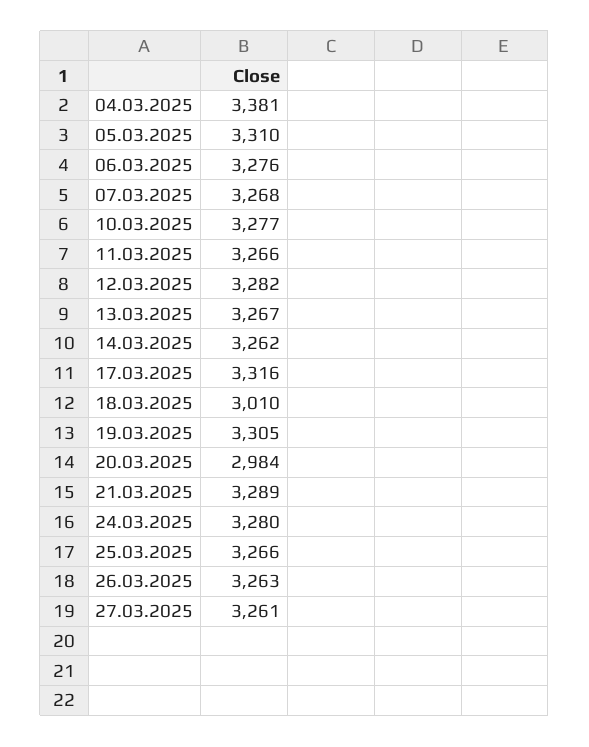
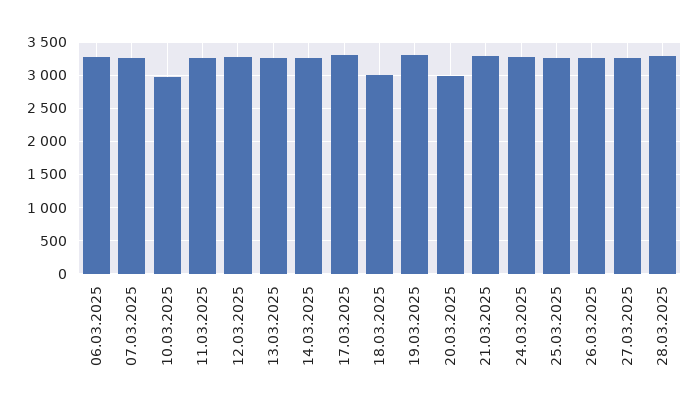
04.03.2025: 3381 -> none
05.03.2025: 3310 -> none
10.03.2025: 3277 -> 3000
28.03.2025: none -> 3300

